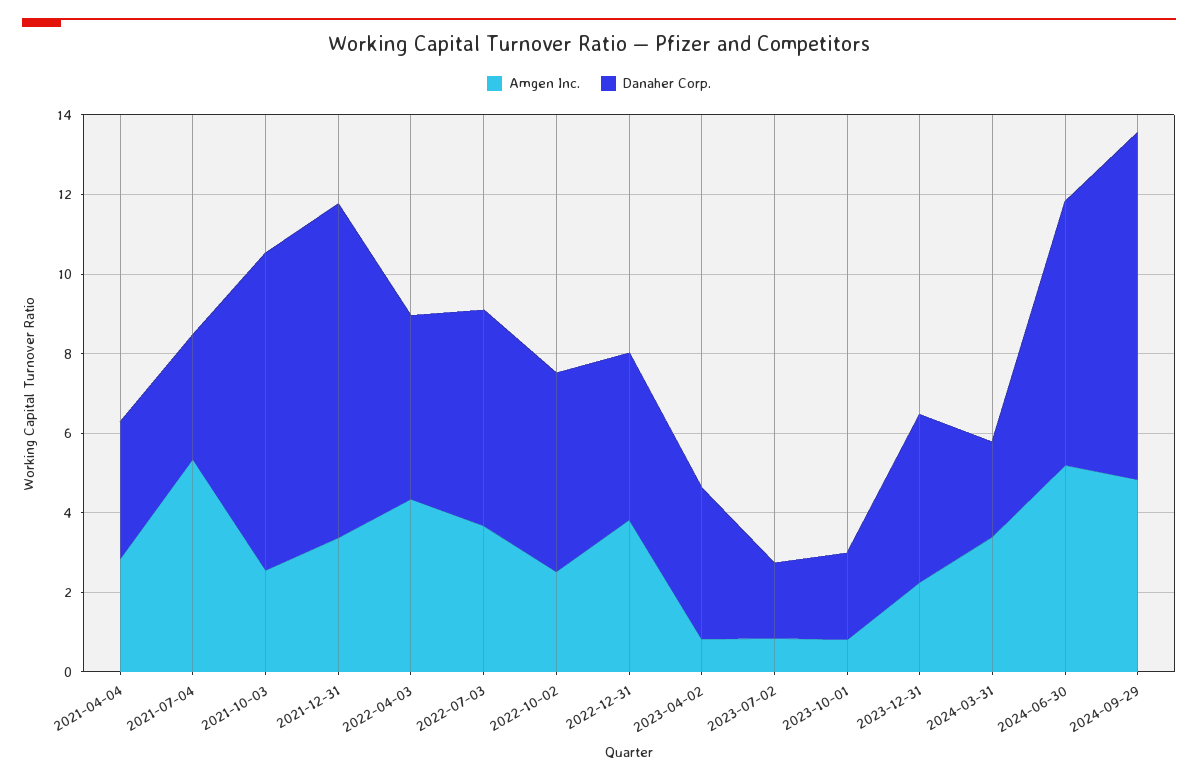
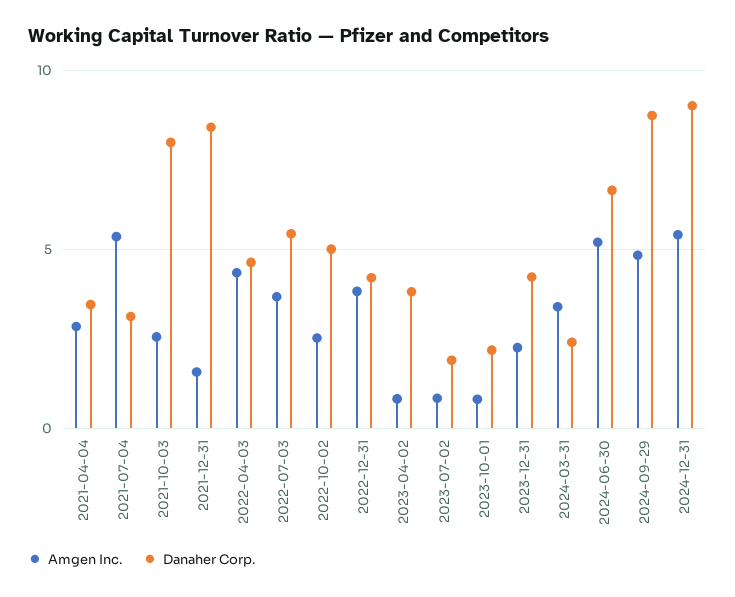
Amgen Inc., 2021-12-31: 3.5 -> 1.5
Amgen Inc., 2024-12-31: none -> 5.5
Danaher Corp., 2024-12-31: none -> 9

